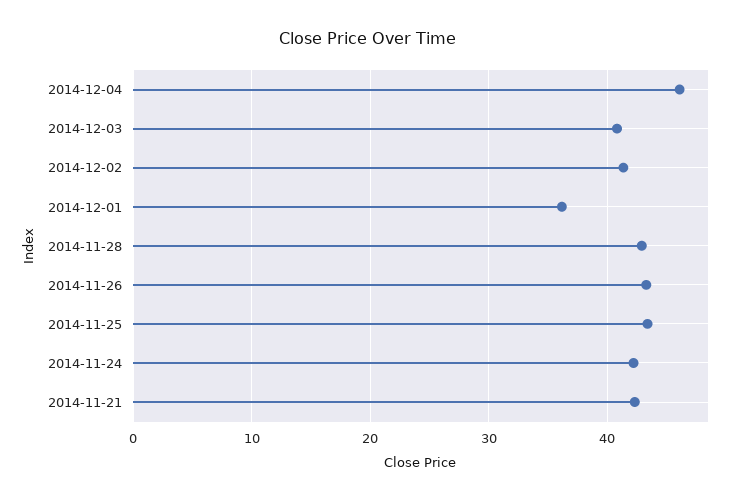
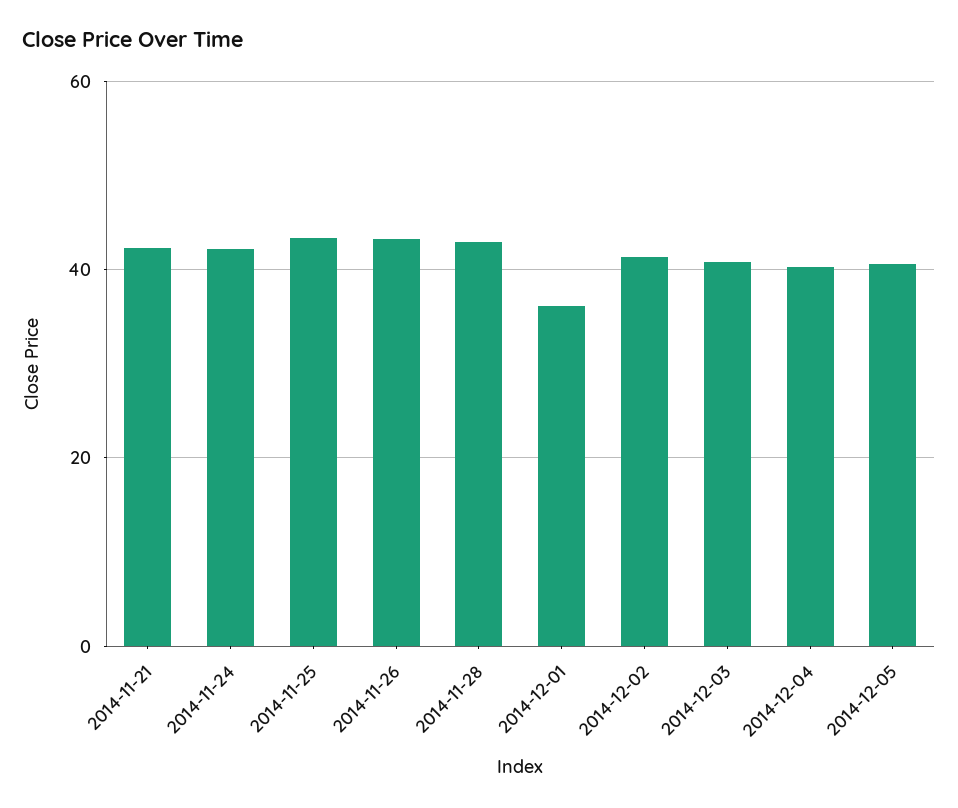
2014-12-04: 46 -> 40
2014-12-05: none -> 40

